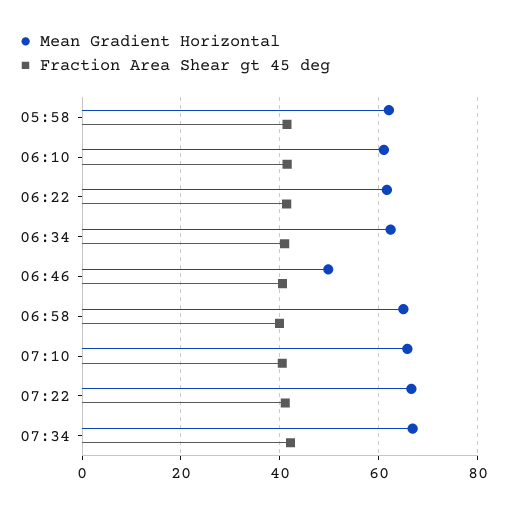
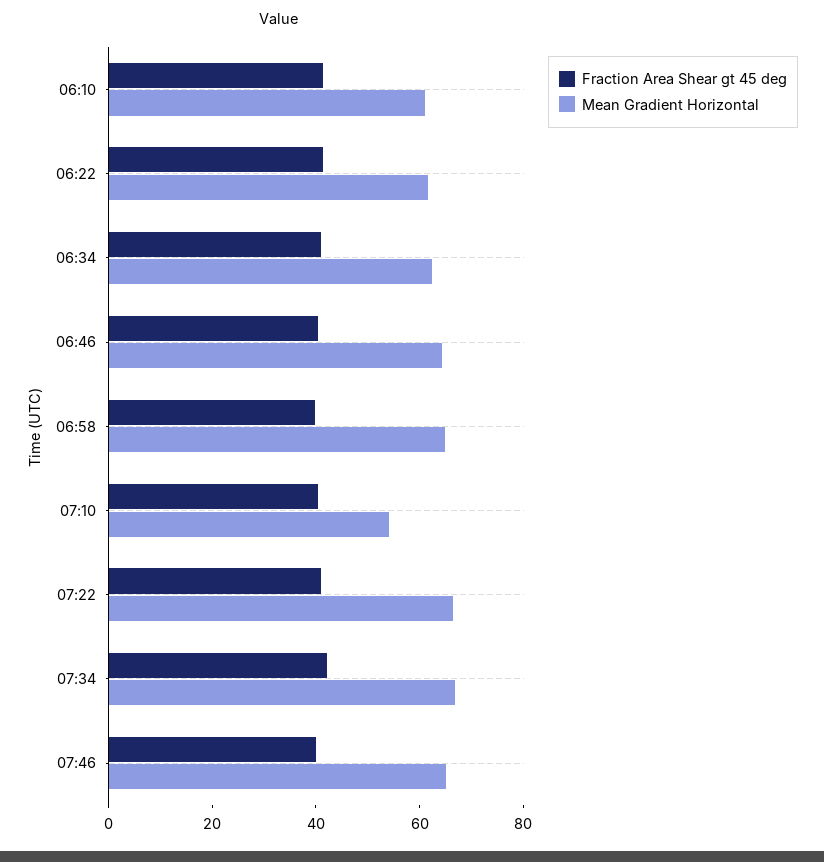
Mean Gradient Horizontal, 05:58: 62 -> none
Fraction Area Shear gt 45 deg, 05:58: 42 -> none
Mean Gradient Horizontal, 06:46: 50 -> 65
Mean Gradient Horizontal, 07:10: 66 -> 55
Fraction Area Shear gt 45 deg, 07:46: none -> 40
Mean Gradient Horizontal, 07:46: none -> 65

